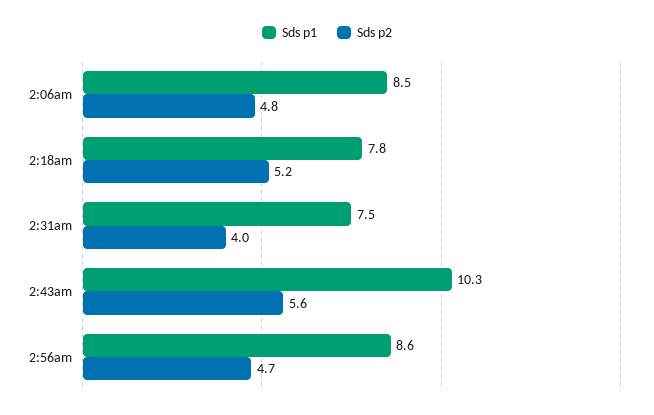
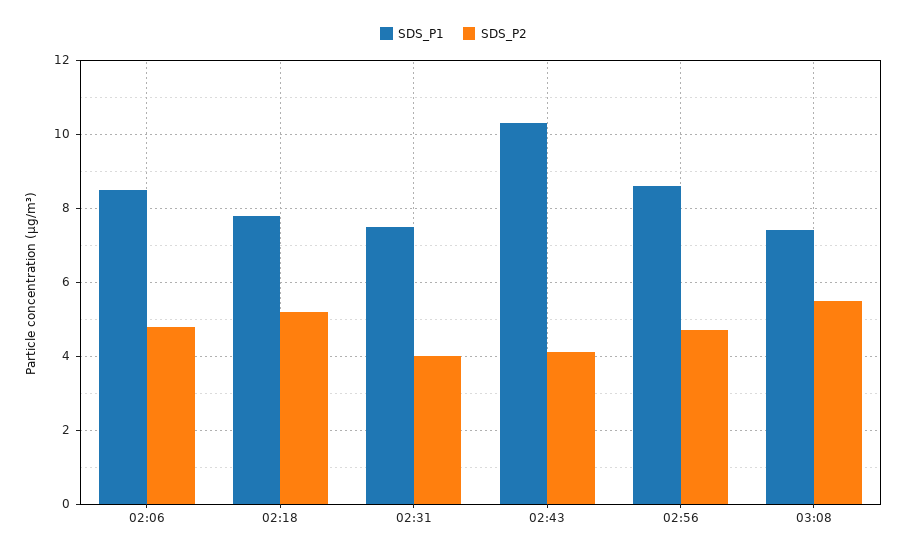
Sds p2, 2:43am: 5.6 -> 4
Sds p1, 03:08: none -> 7.5
Sds p2, 03:08: none -> 5.5

